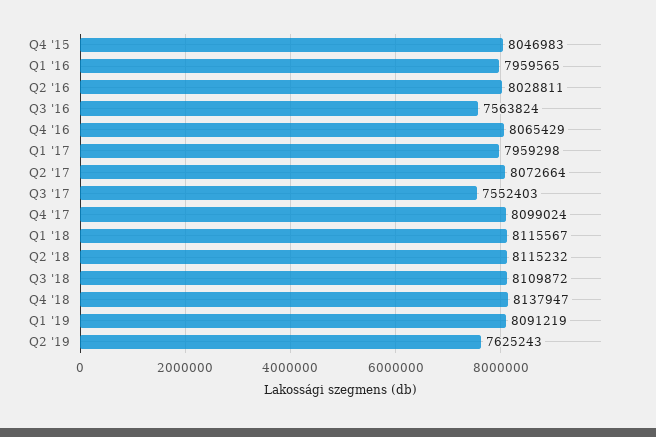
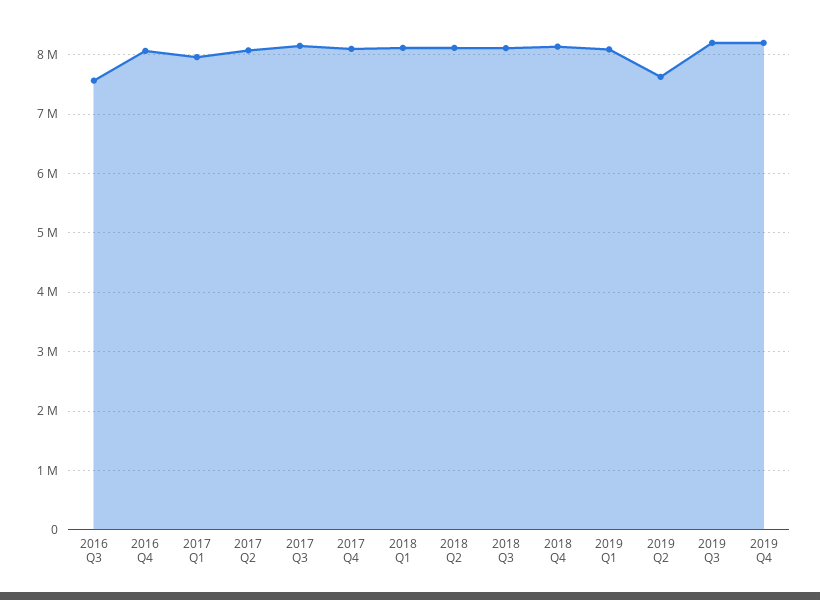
Q4 '15: 8046983 -> none
Q1 '16: 7959565 -> none
Q2 '16: 8028811 -> none
Q3 '17: 7552403 -> 8200000
2019 Q3: none -> 8200000
2019 Q4: none -> 8200000

